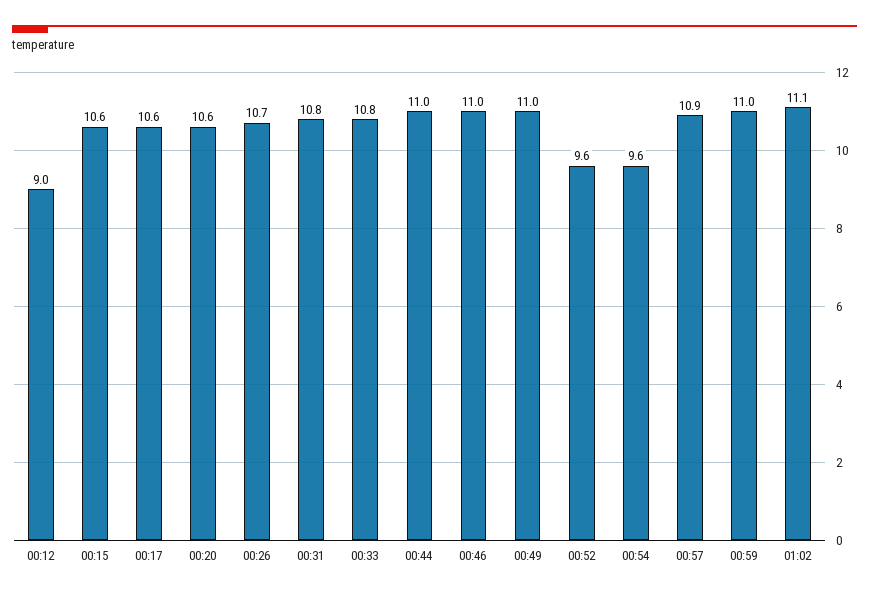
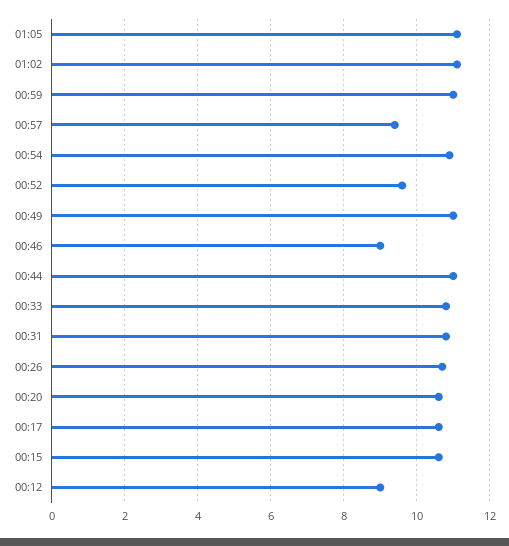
00:46: 11 -> 9
00:54: 9.6 -> 11
00:57: 10.9 -> 9.5
01:05: none -> 11

